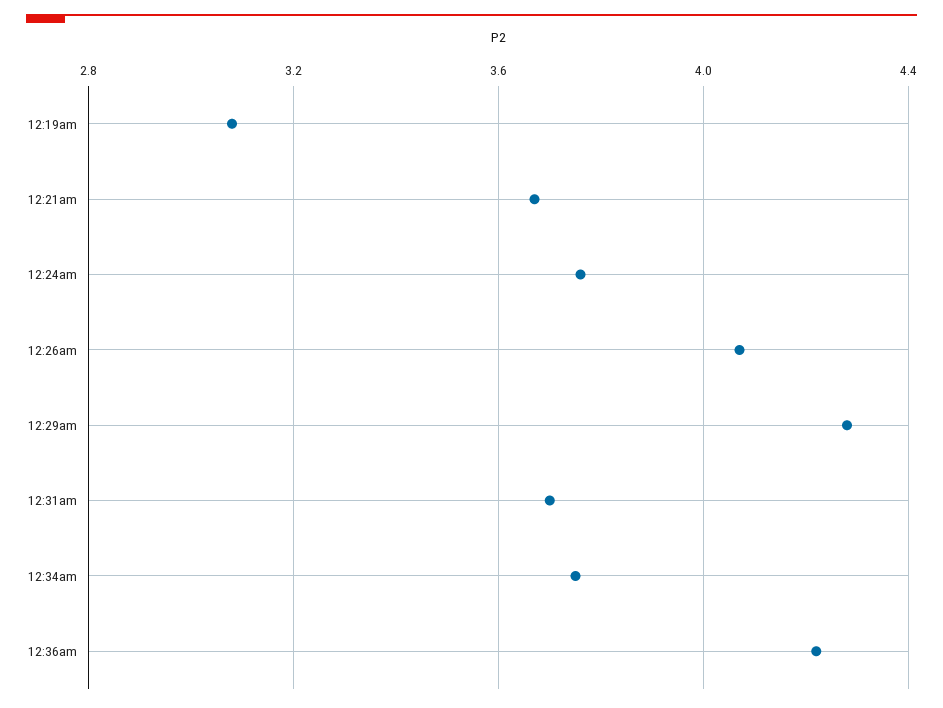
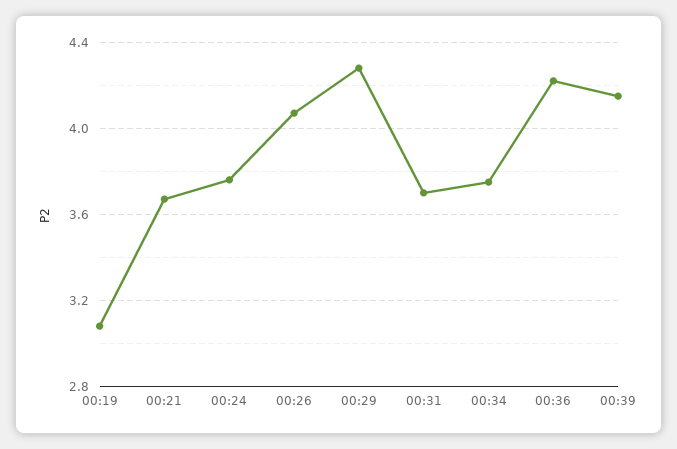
00:39: none -> 4.15

